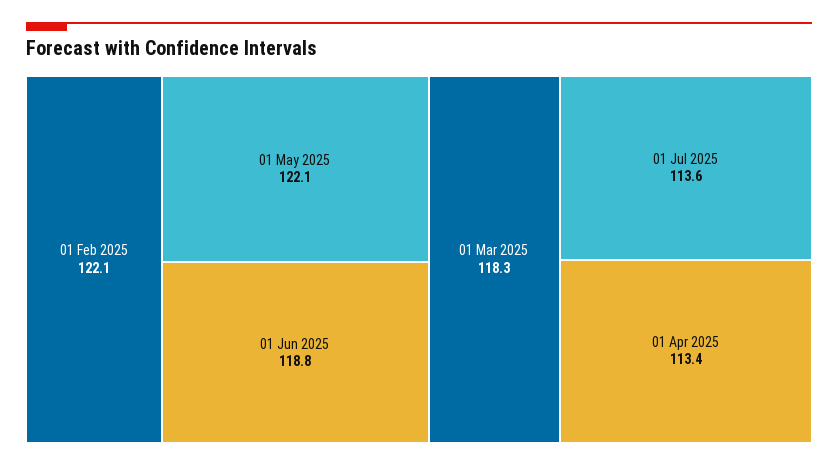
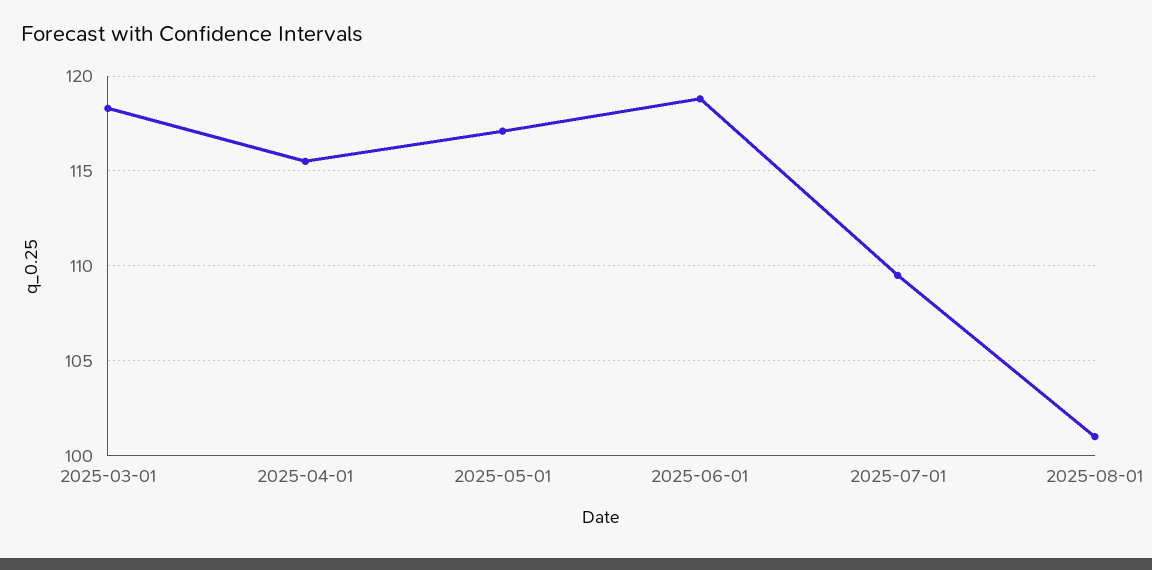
01 Feb 2025: 122.1 -> none
01 May 2025: 122.1 -> 117
01 Jul 2025: 113.6 -> 109.5
01 Apr 2025: 113.4 -> 115.5
2025-08-01: none -> 101

